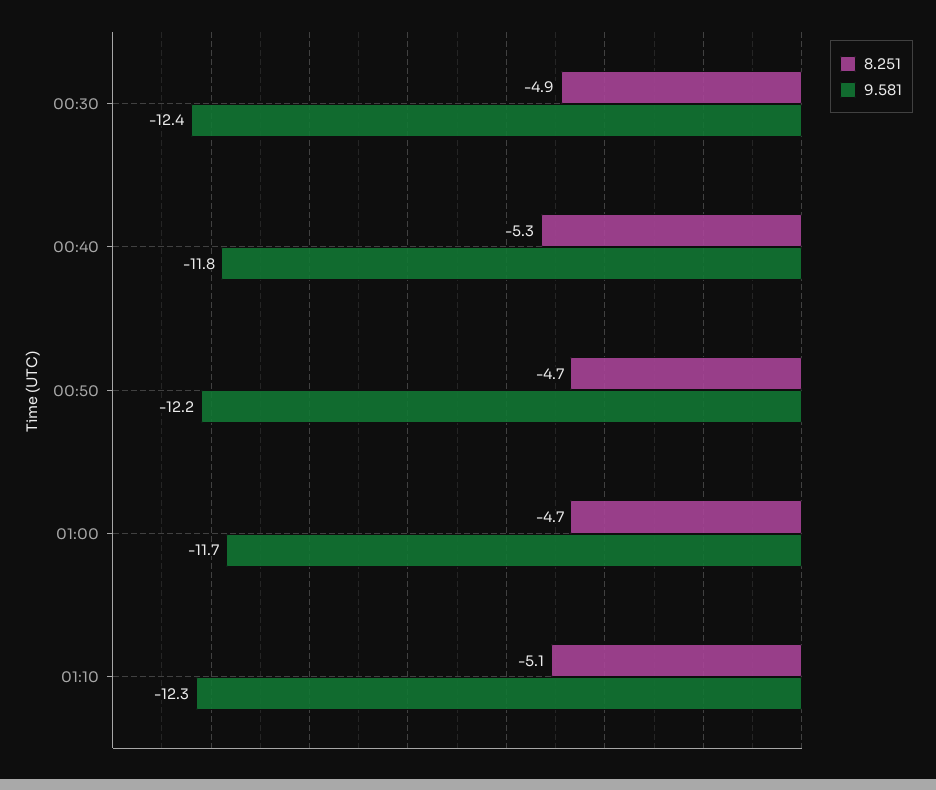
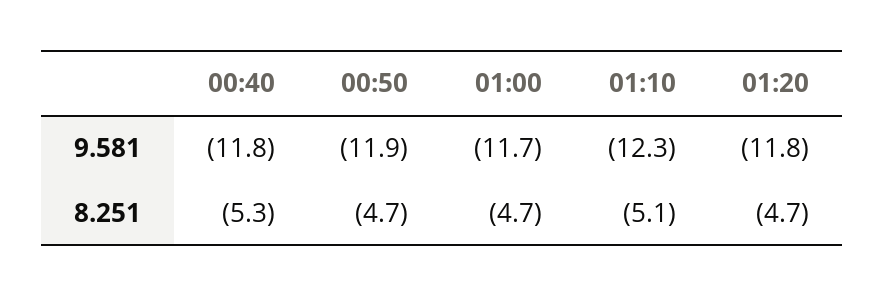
8.251, 00:30: -4.9 -> none
9.581, 00:30: -12.4 -> none
9.581, 00:50: -12.2 -> -11.9
9.581, 01:20: none -> -11.8
8.251, 01:20: none -> -4.7

